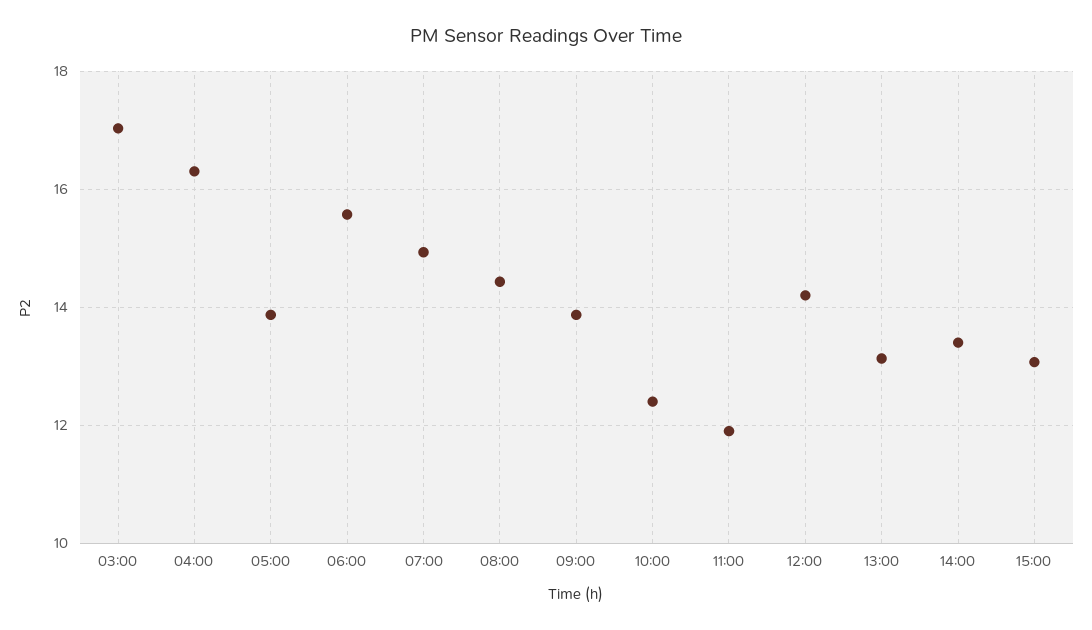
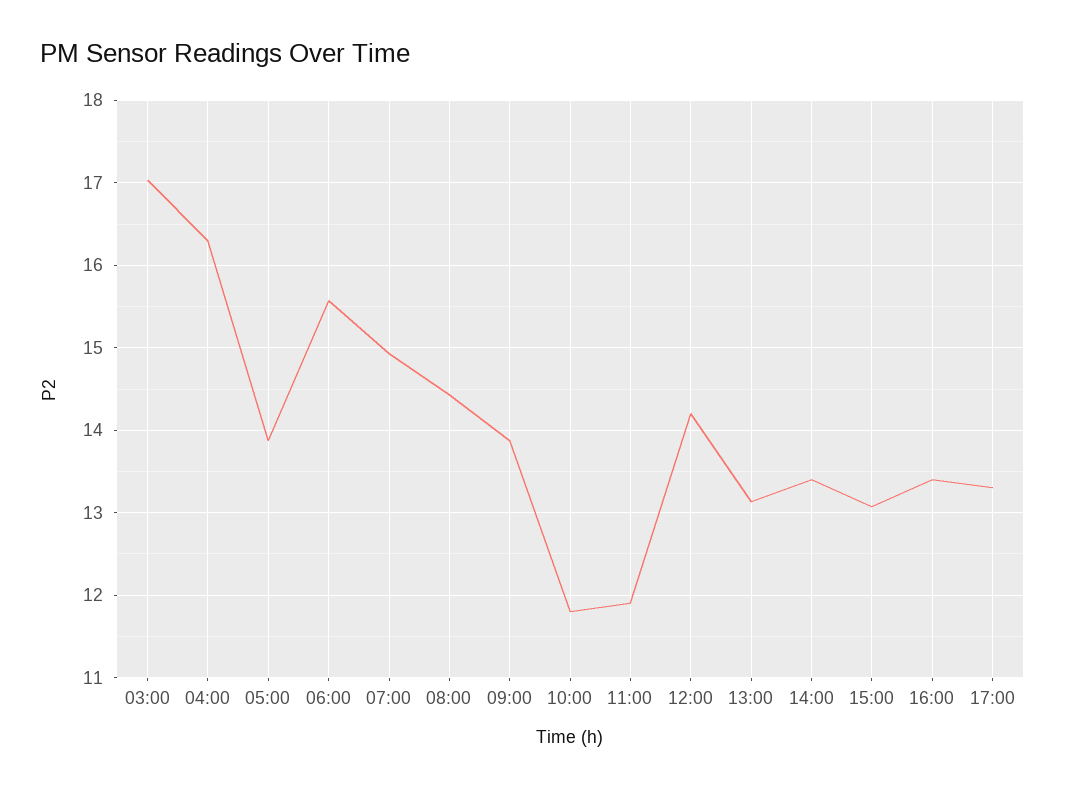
10:00: 12.4 -> 11.8
16:00: none -> 13.4
17:00: none -> 13.3

